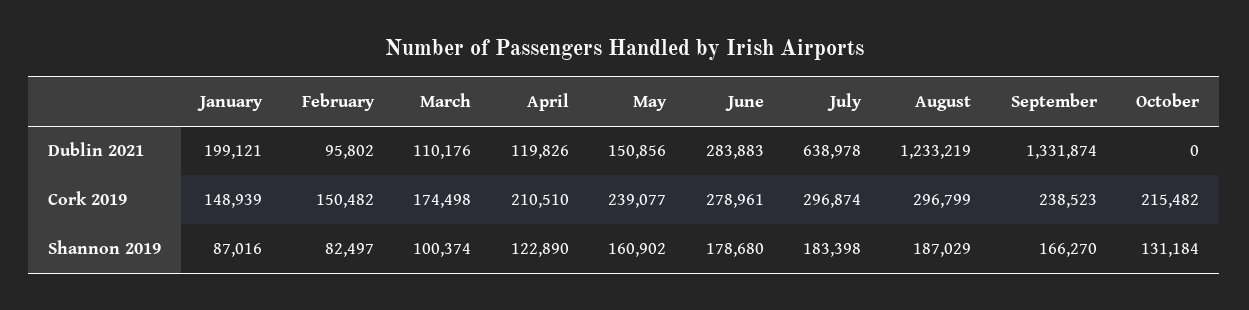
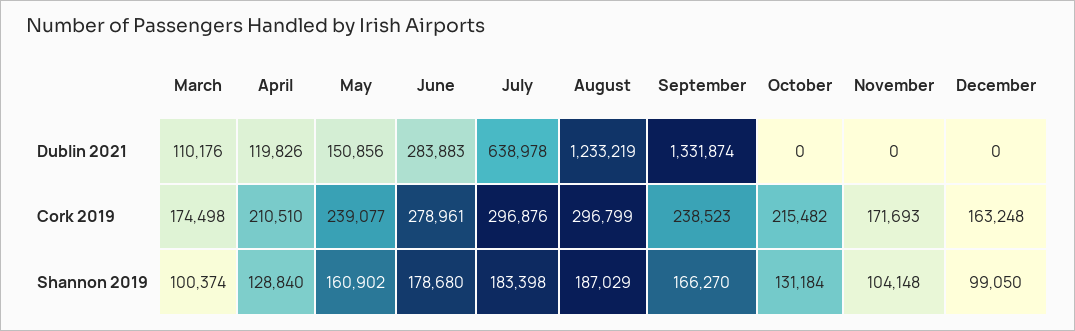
January, Dublin 2021: 199121 -> none
February, Dublin 2021: 95802 -> none
January, Cork 2019: 148939 -> none
February, Cork 2019: 150482 -> none
July, Cork 2019: 296874 -> 296876
January, Shannon 2019: 87016 -> none
February, Shannon 2019: 82497 -> none
April, Shannon 2019: 122890 -> 128840
November, Dublin 2021: none -> 0
December, Dublin 2021: none -> 0
November, Cork 2019: none -> 171693
December, Cork 2019: none -> 163248
November, Shannon 2019: none -> 104148
December, Shannon 2019: none -> 99050

